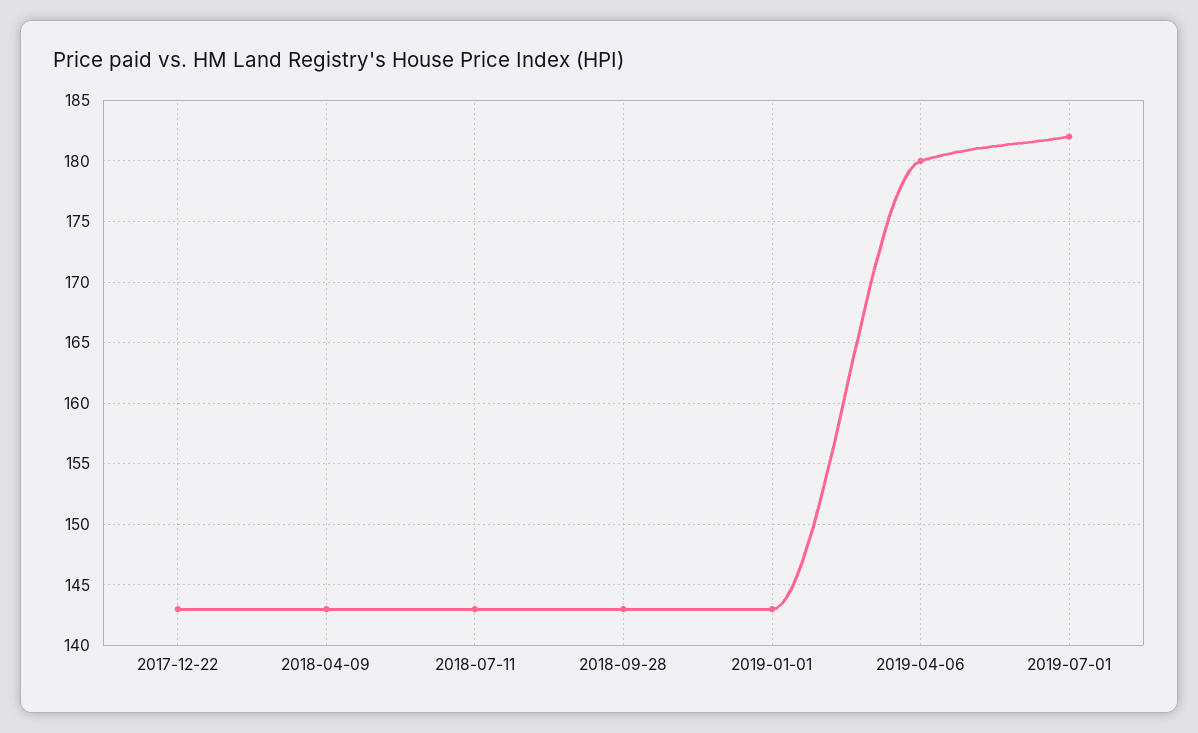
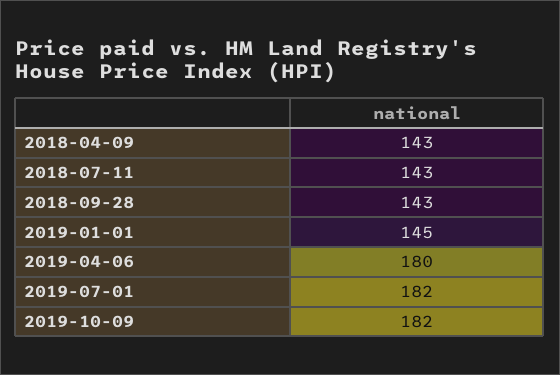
2017-12-22: 143 -> none
2019-01-01: 143 -> 145
2019-10-09: none -> 182

